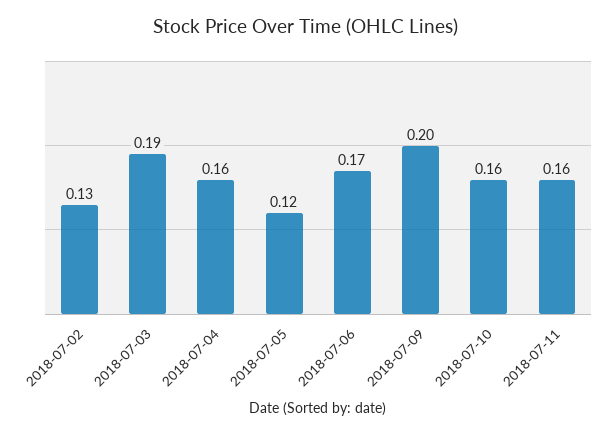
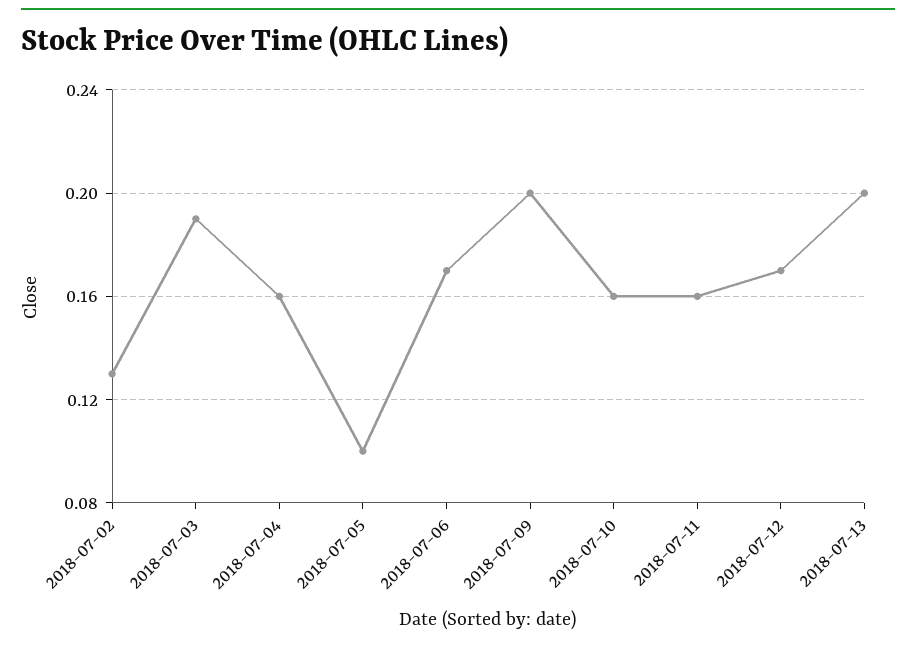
2018-07-05: 0.12 -> 0.1
2018-07-12: none -> 0.17
2018-07-13: none -> 0.2

